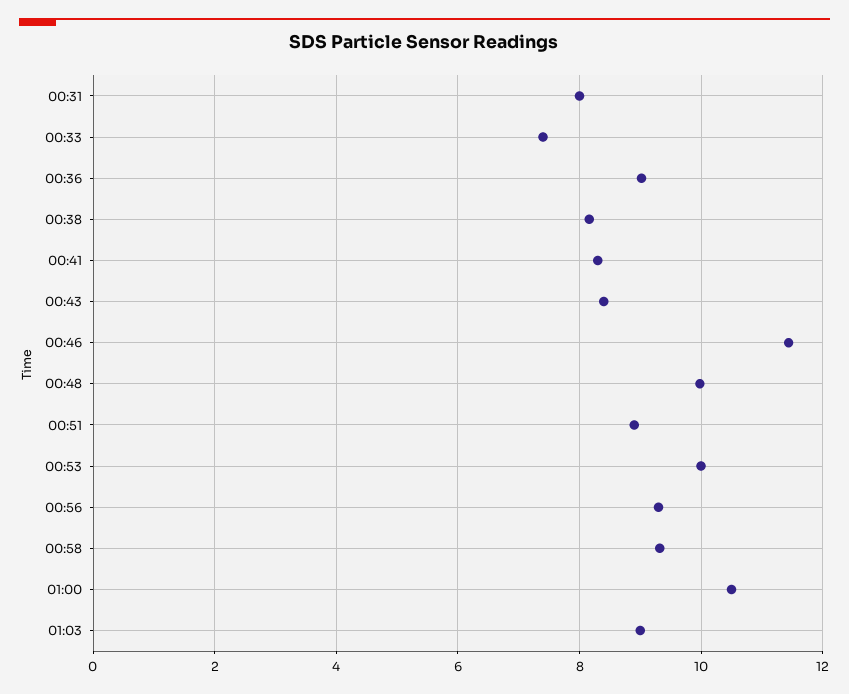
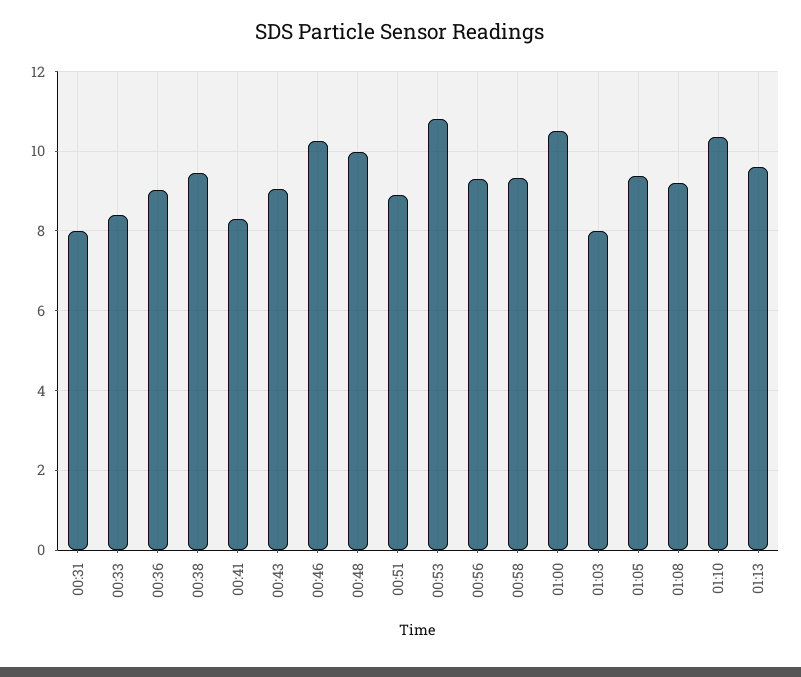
00:33: 7.4 -> 8.4
00:38: 8.2 -> 9.4
00:43: 8.4 -> 9
00:46: 11.4 -> 10.2
00:53: 10 -> 10.8
01:03: 9 -> 8
01:05: none -> 9.4
01:08: none -> 9.2
01:10: none -> 10.4
01:13: none -> 9.6

